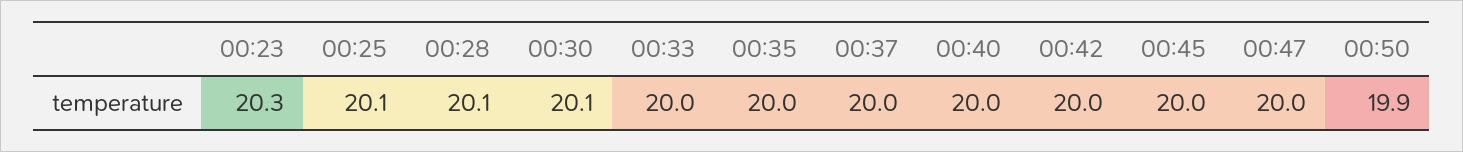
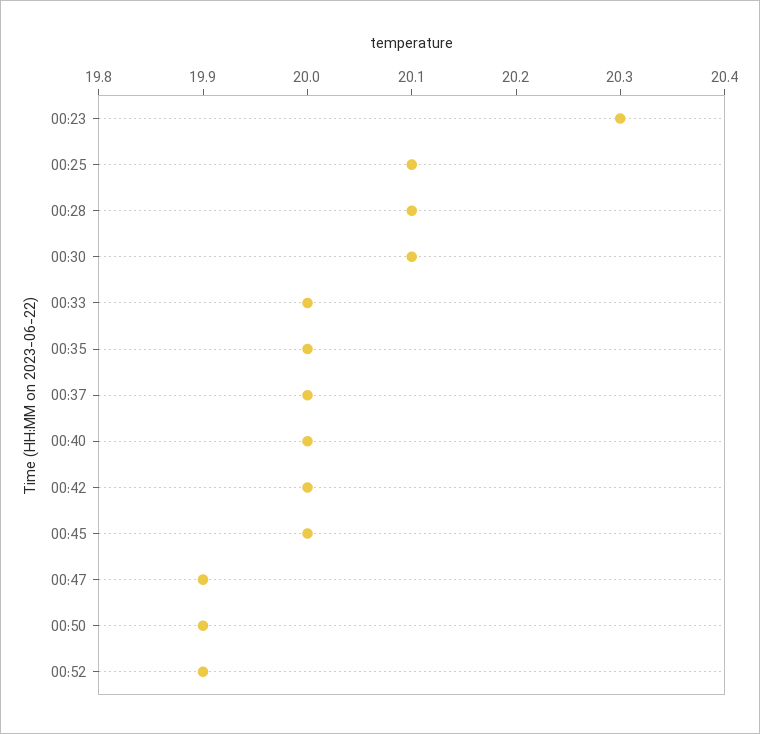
00:47: 20 -> 19.9
00:52: none -> 19.9

